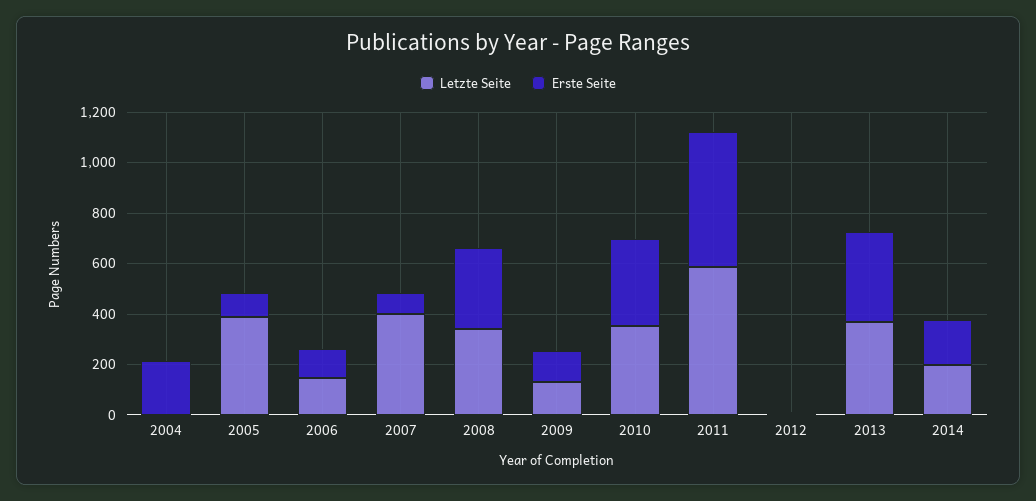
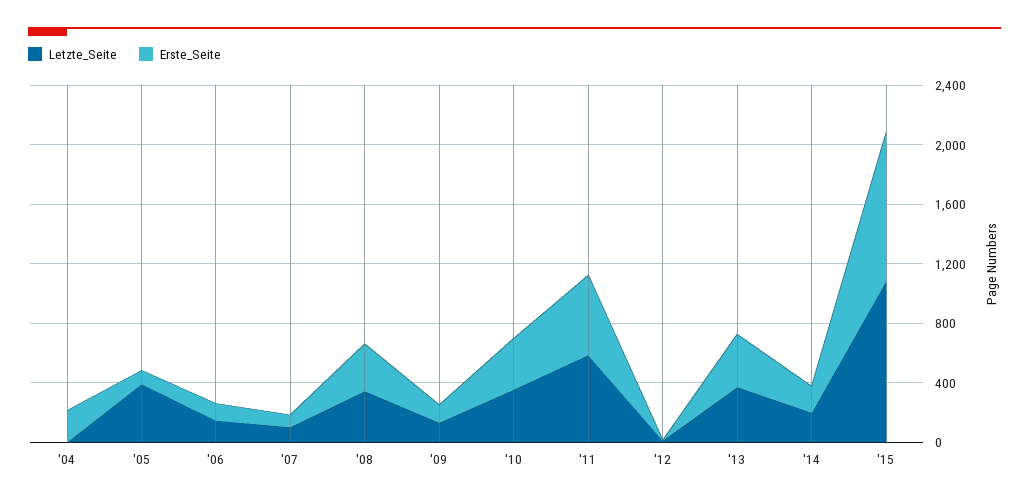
Letzte Seite, 2007: 400 -> 100
Letzte Seite, '15: none -> 1100
Erste Seite, '15: none -> 1000

